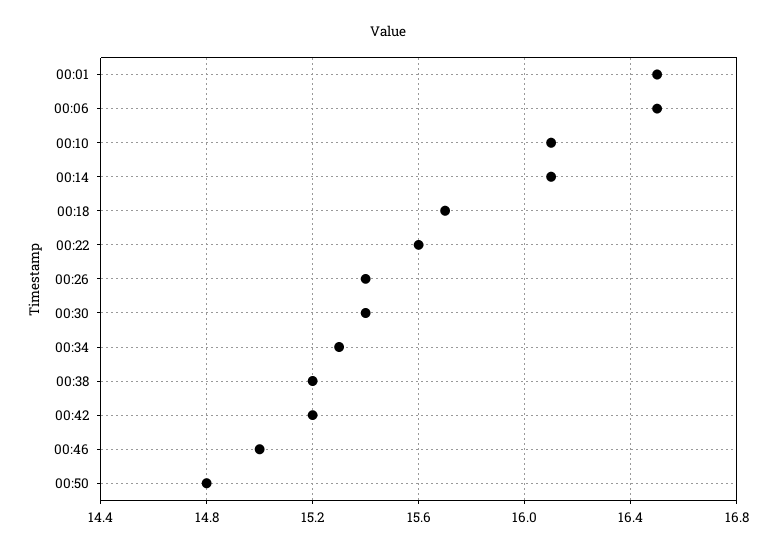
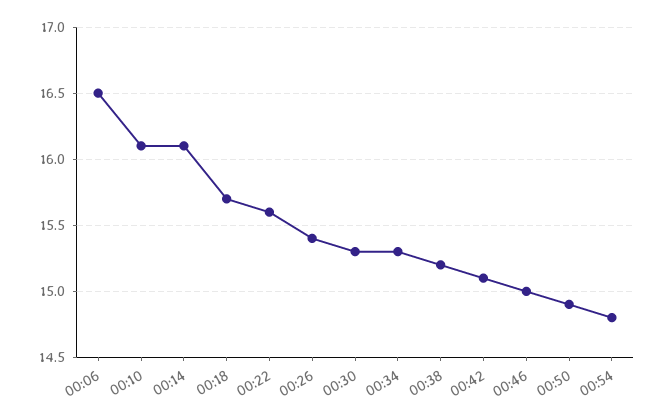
00:01: 16.5 -> none
00:30: 15.4 -> 15.3
00:42: 15.2 -> 15.1
00:50: 14.8 -> 14.9
00:54: none -> 14.8

